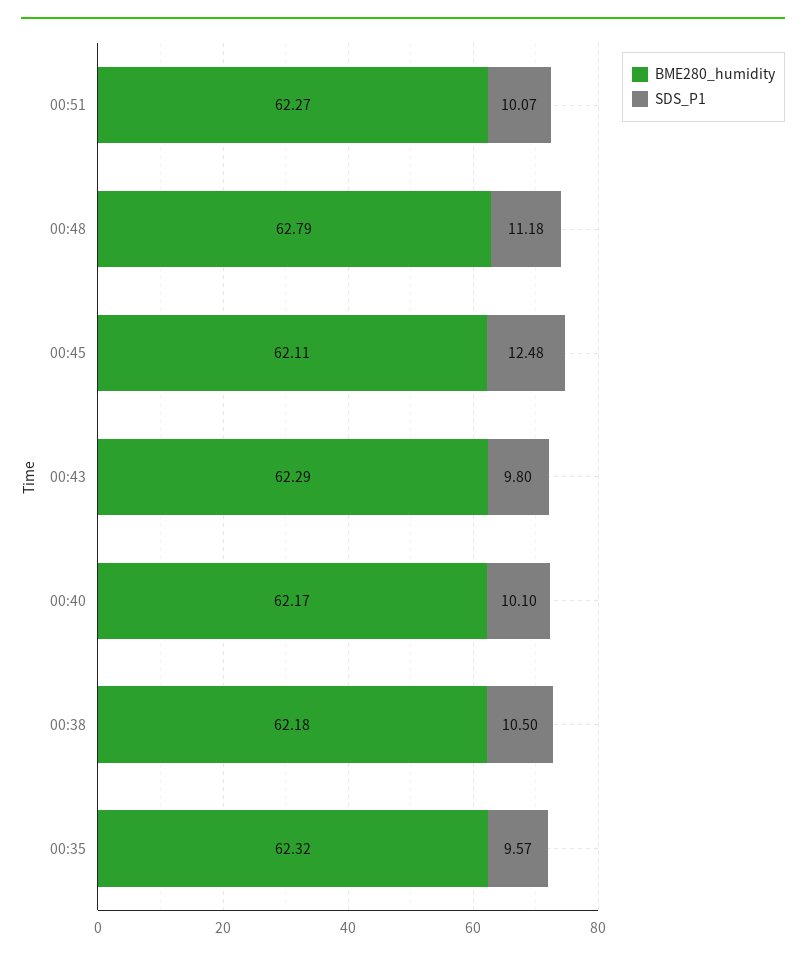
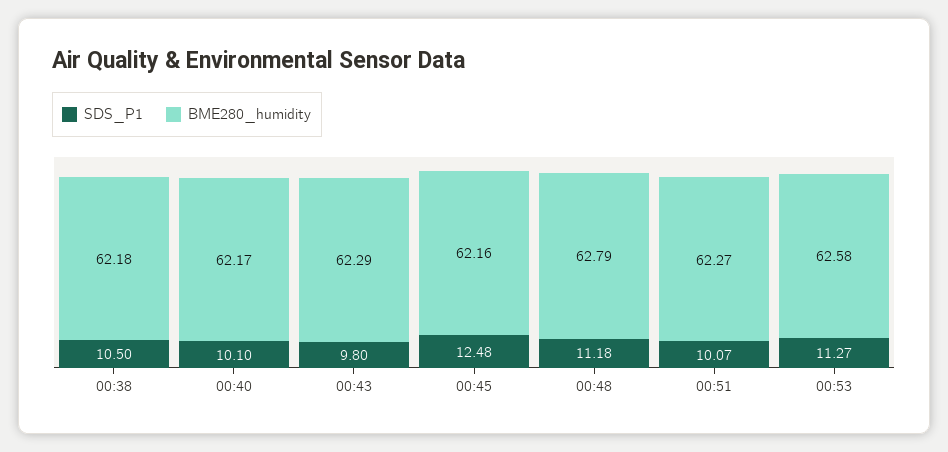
BME280_humidity, 00:45: 62.11 -> 62.16
BME280_humidity, 00:35: 62.32 -> none
SDS_P1, 00:35: 9.57 -> none
SDS_P1, 00:53: none -> 11.27
BME280_humidity, 00:53: none -> 62.58

